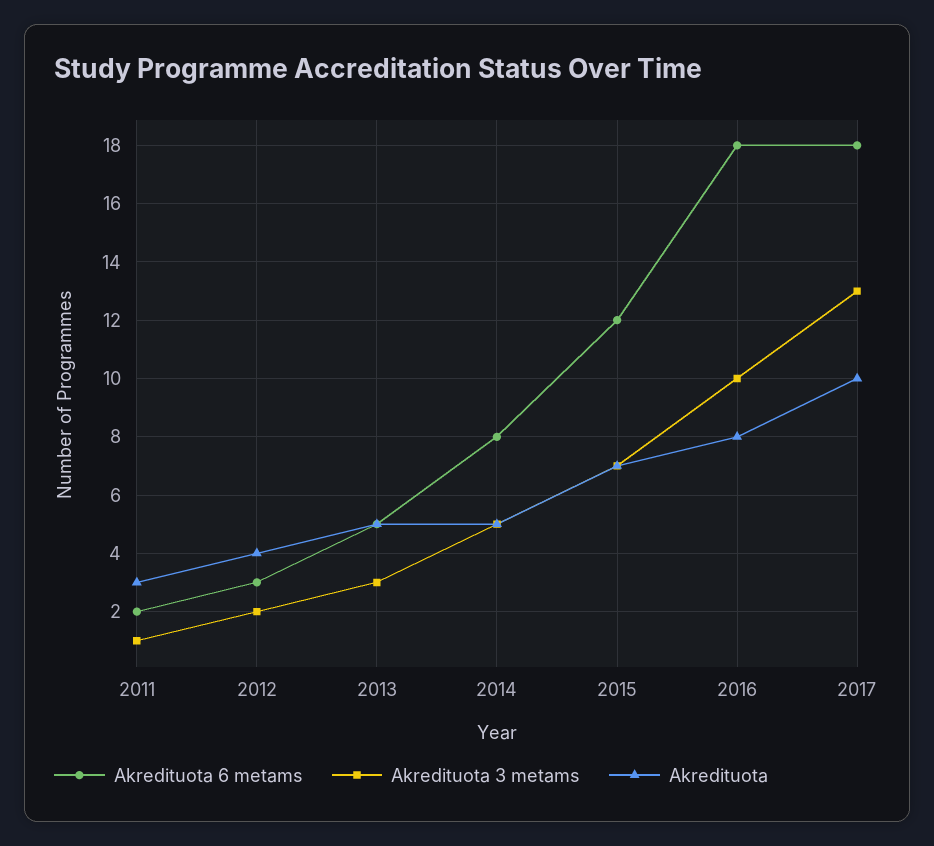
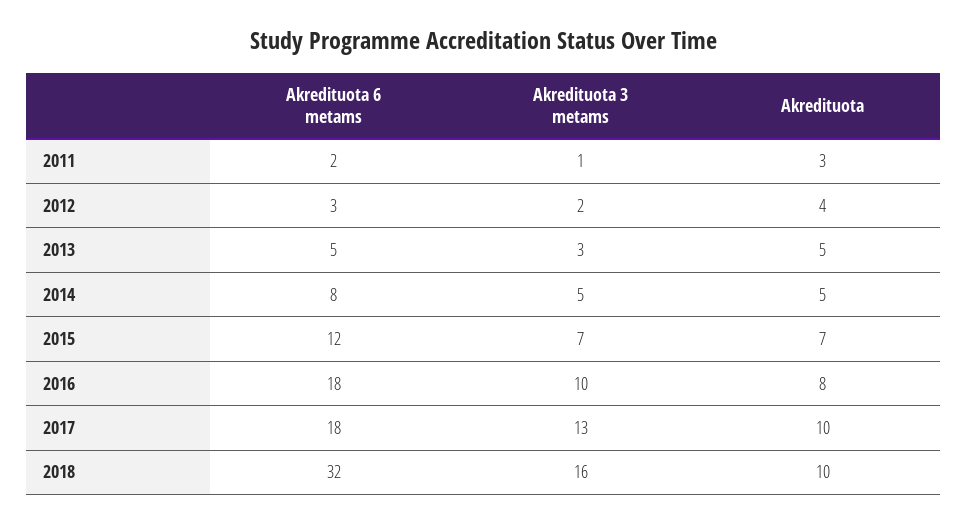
Akredituota 6 metams, 2018: none -> 32
Akredituota 3 metams, 2018: none -> 16
Akredituota, 2018: none -> 10

